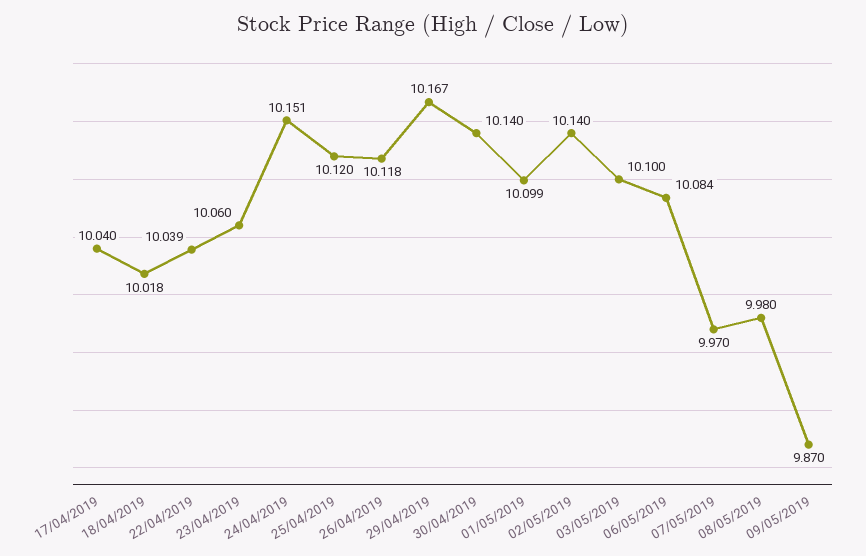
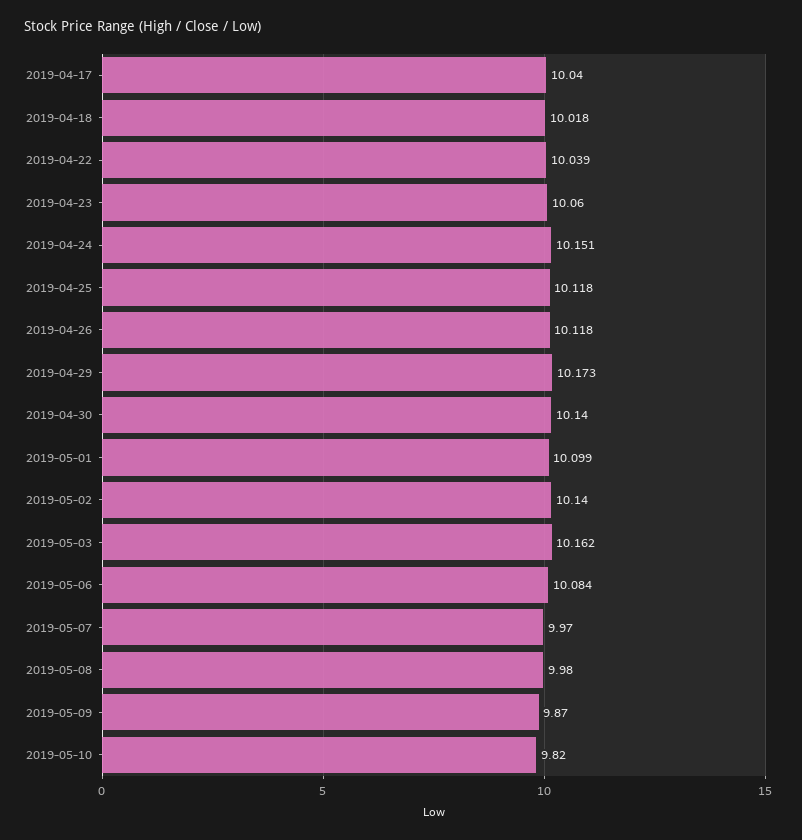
25/04/2019: 10.12 -> 10.118
29/04/2019: 10.167 -> 10.173
03/05/2019: 10.1 -> 10.162
2019-05-10: none -> 9.82

